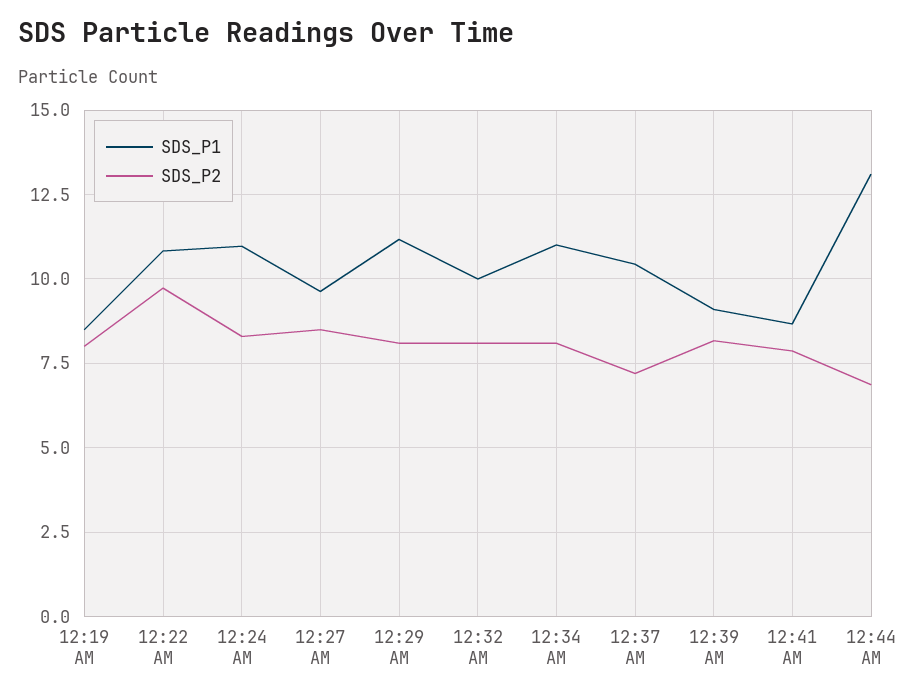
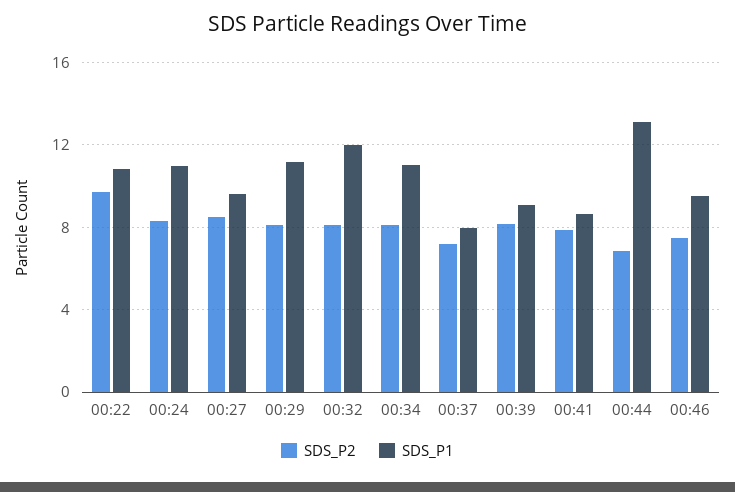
SDS_P1, 12:19 AM: 8.5 -> none
SDS_P2, 12:19 AM: 8 -> none
SDS_P1, 12:32 AM: 10 -> 12
SDS_P1, 12:37 AM: 10.5 -> 8
SDS_P2, 00:46: none -> 7.5
SDS_P1, 00:46: none -> 9.5

